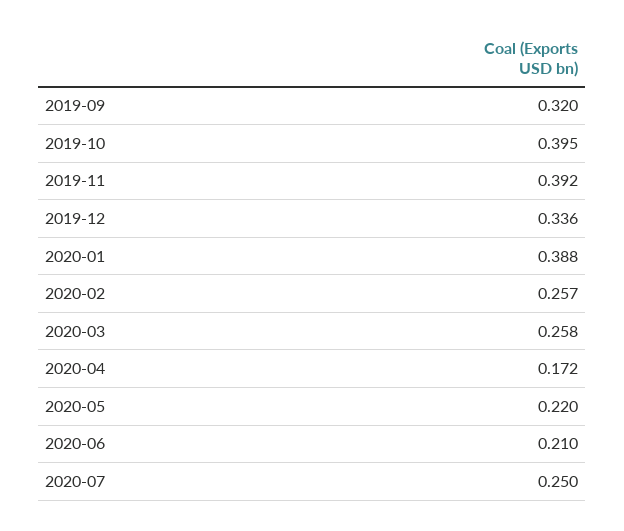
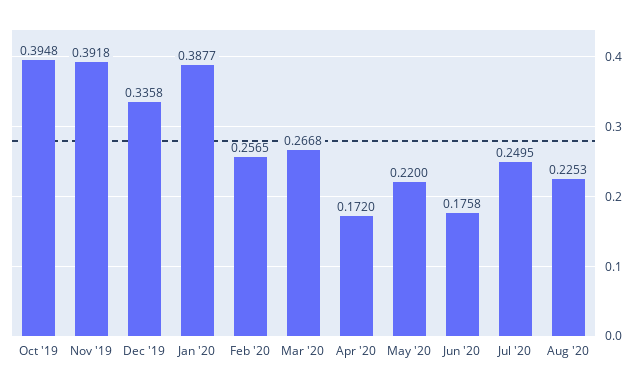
2019-09: 0.32 -> none
2020-03: 0.258 -> 0.2668
2020-06: 0.21 -> 0.1758
Aug '20: none -> 0.2253

